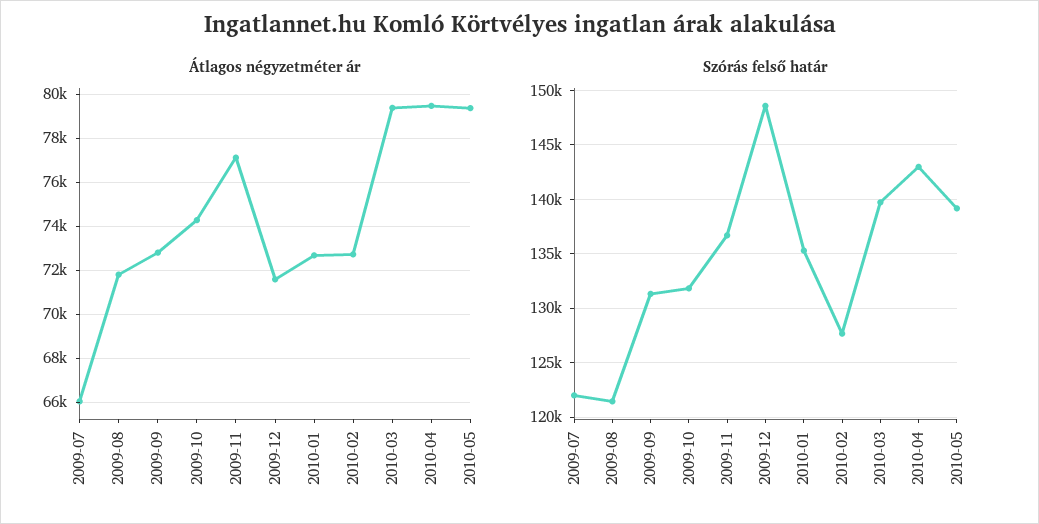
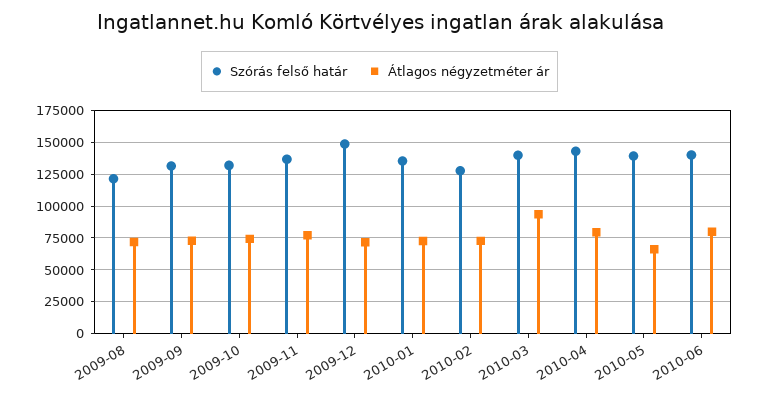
Átlagos négyzetméter ár, 2009-07: 66000 -> none
Átlagos négyzetméter ár, 2010-03: 79500 -> 95000
Átlagos négyzetméter ár, 2010-05: 79500 -> 65000
Szórás felső határ, 2009-07: 122000 -> none
Szórás felső határ, 2010-06: none -> 140000
Átlagos négyzetméter ár, 2010-06: none -> 80000

